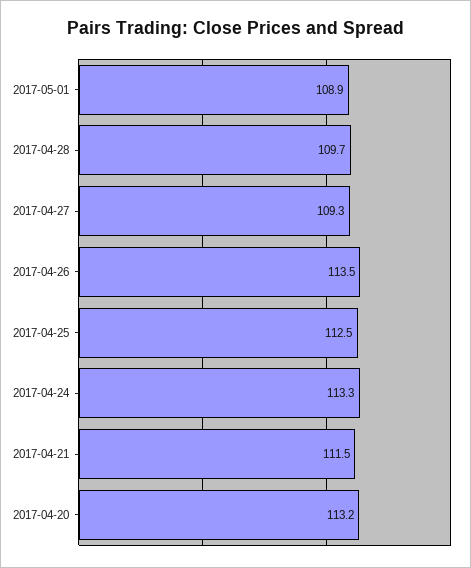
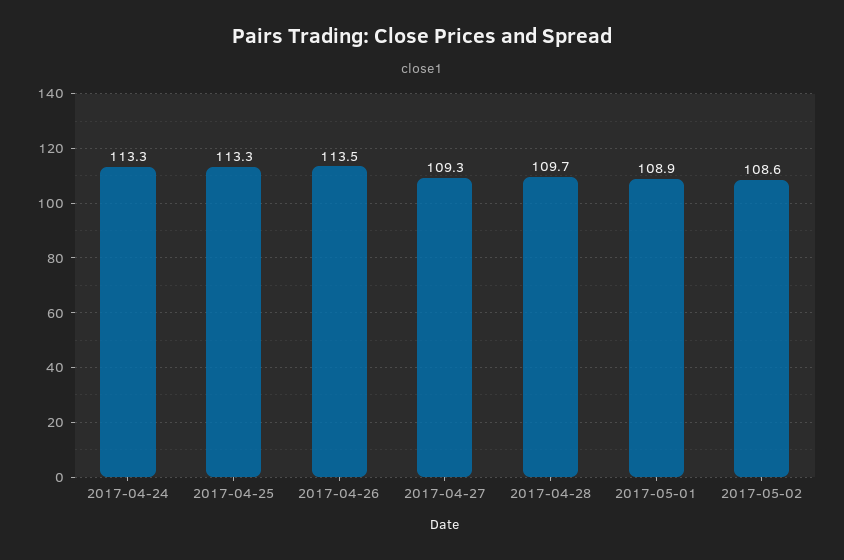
2017-04-25: 112.5 -> 113.3
2017-04-21: 111.5 -> none
2017-04-20: 113.2 -> none
2017-05-02: none -> 108.6

